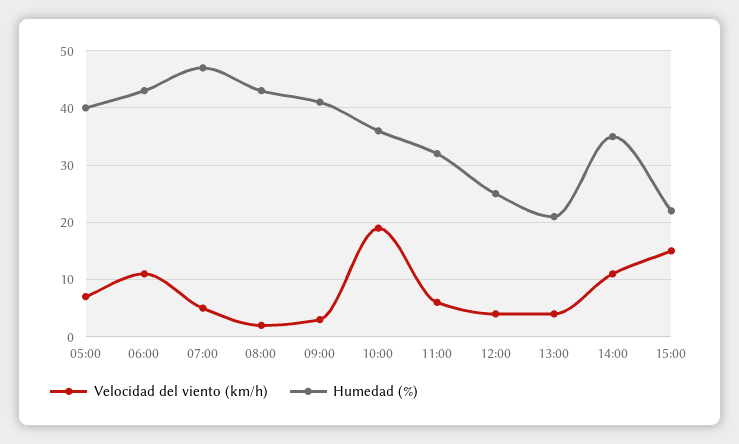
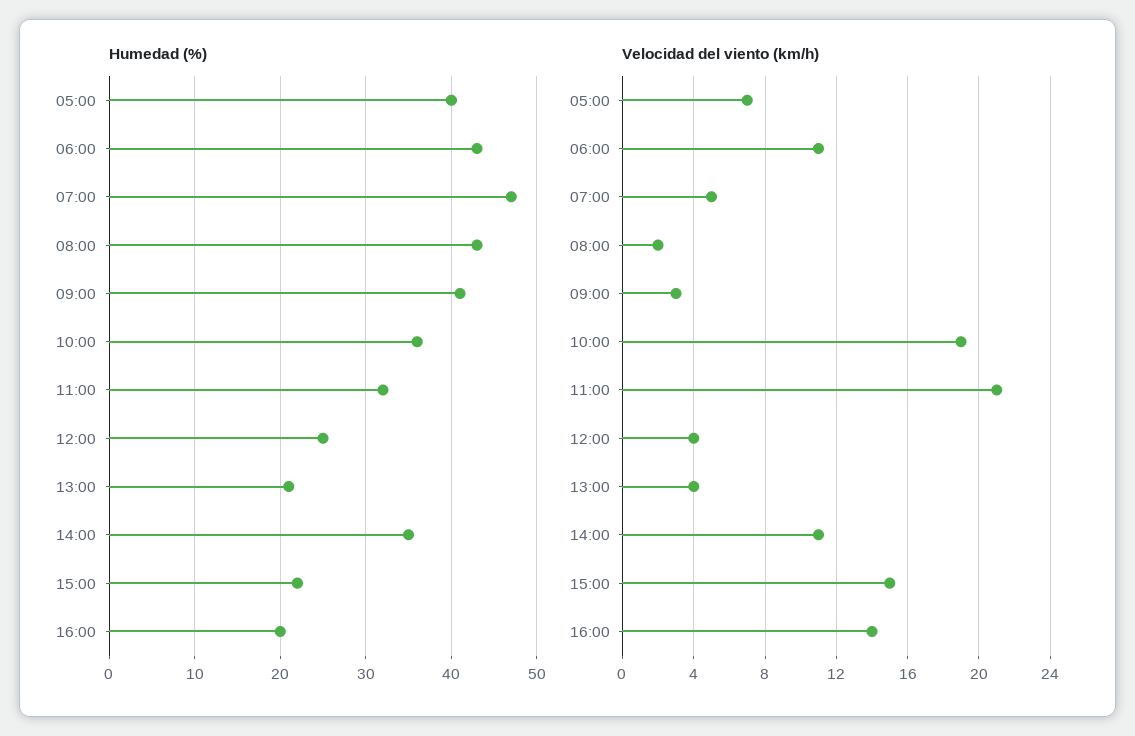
Velocidad del viento (km/h), 11:00: 5 -> 21
Humedad (%), 16:00: none -> 20
Velocidad del viento (km/h), 16:00: none -> 14

